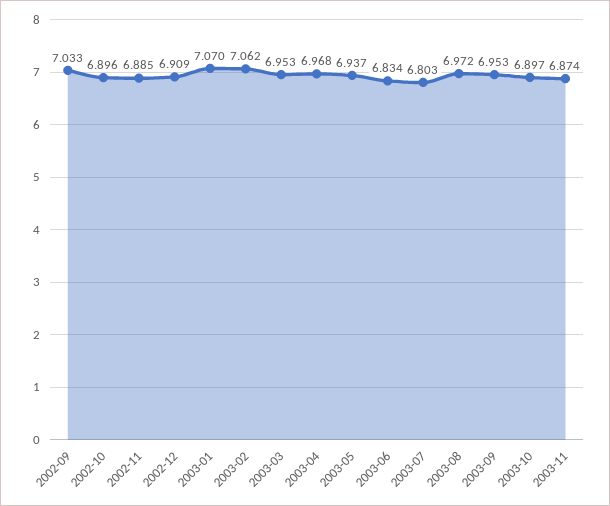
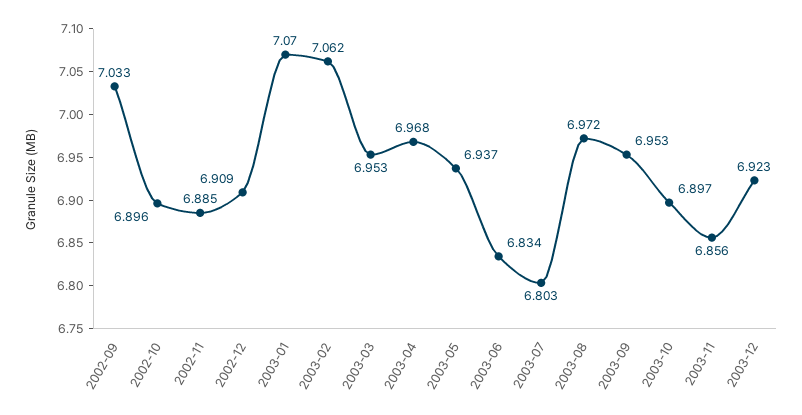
2003-11: 6.874 -> 6.856
2003-12: none -> 6.923

